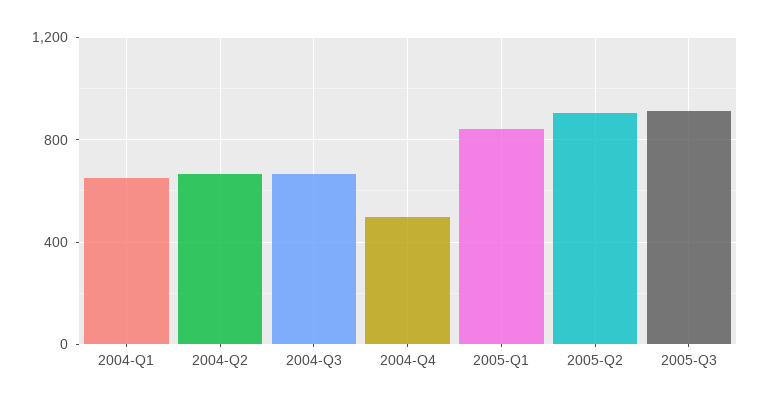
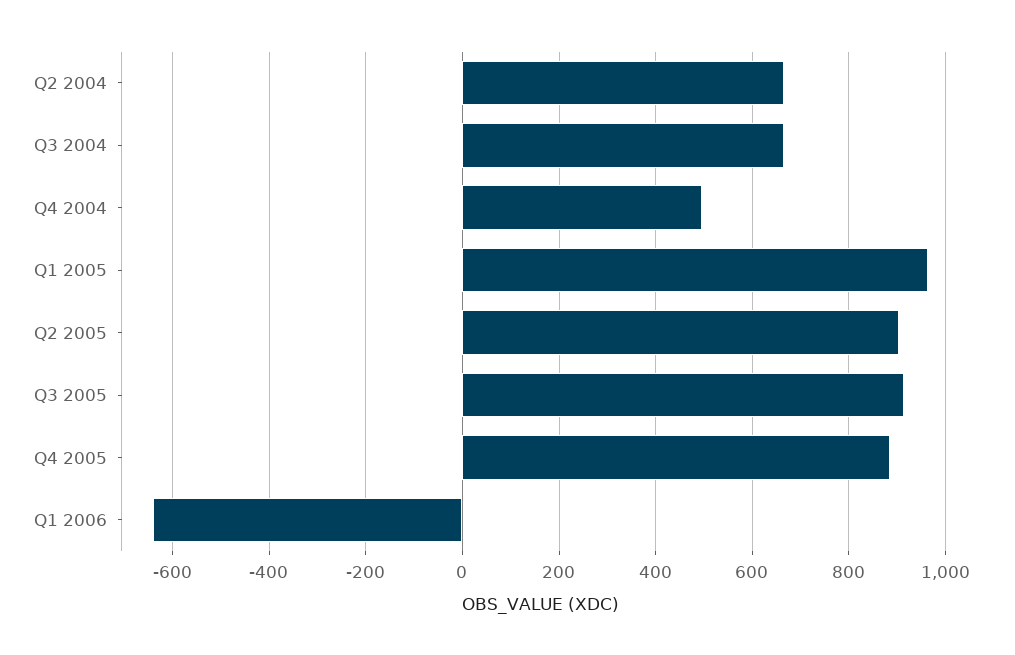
2004-Q1: 650 -> none
2005-Q1: 850 -> 960
Q4 2005: none -> 880
Q1 2006: none -> -640

